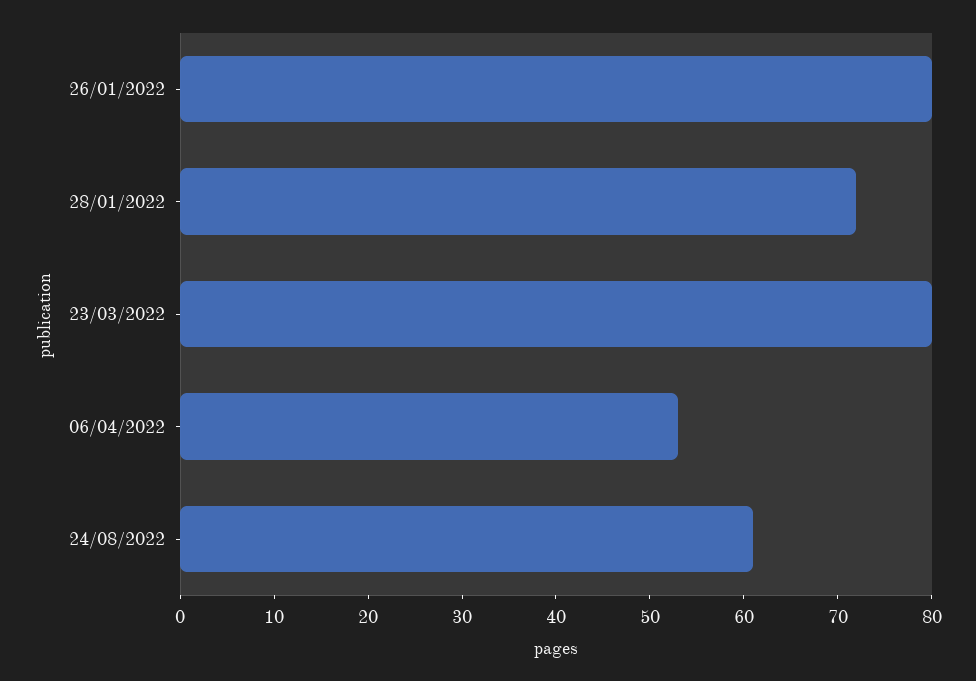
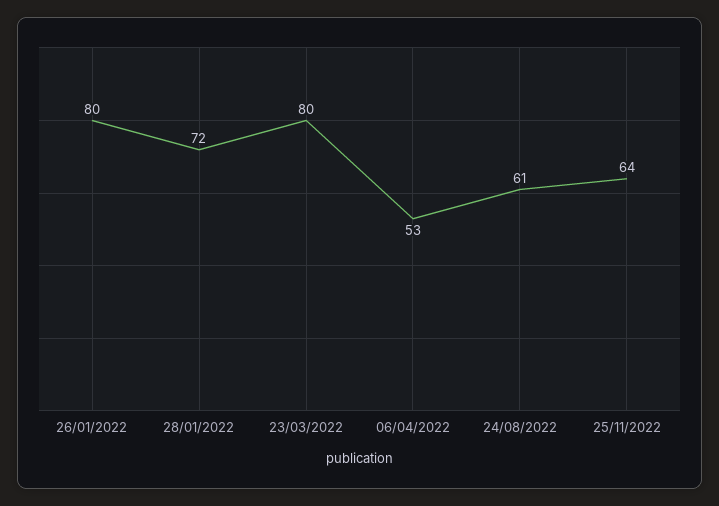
25/11/2022: none -> 64

